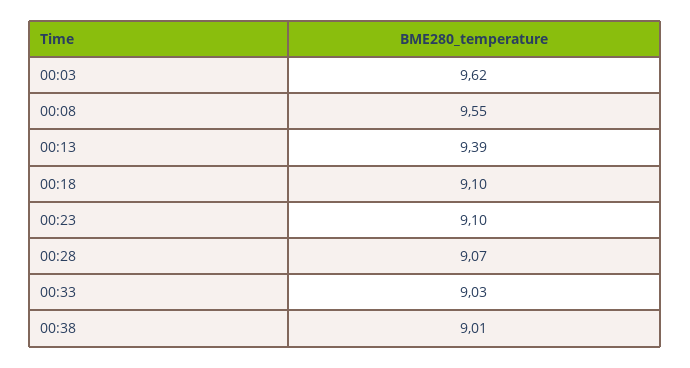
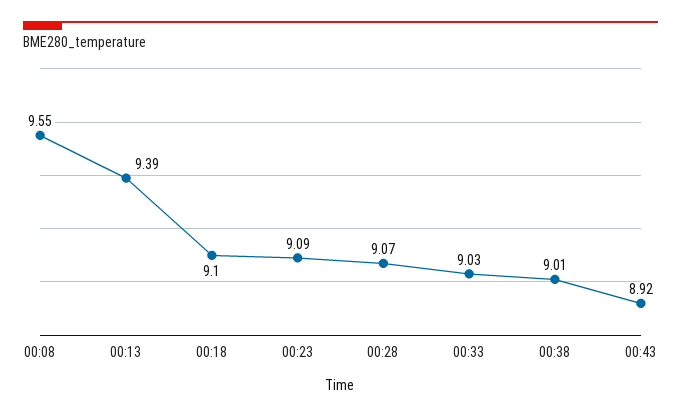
00:03: 9.62 -> none
00:23: 9.1 -> 9.09
00:43: none -> 8.92

